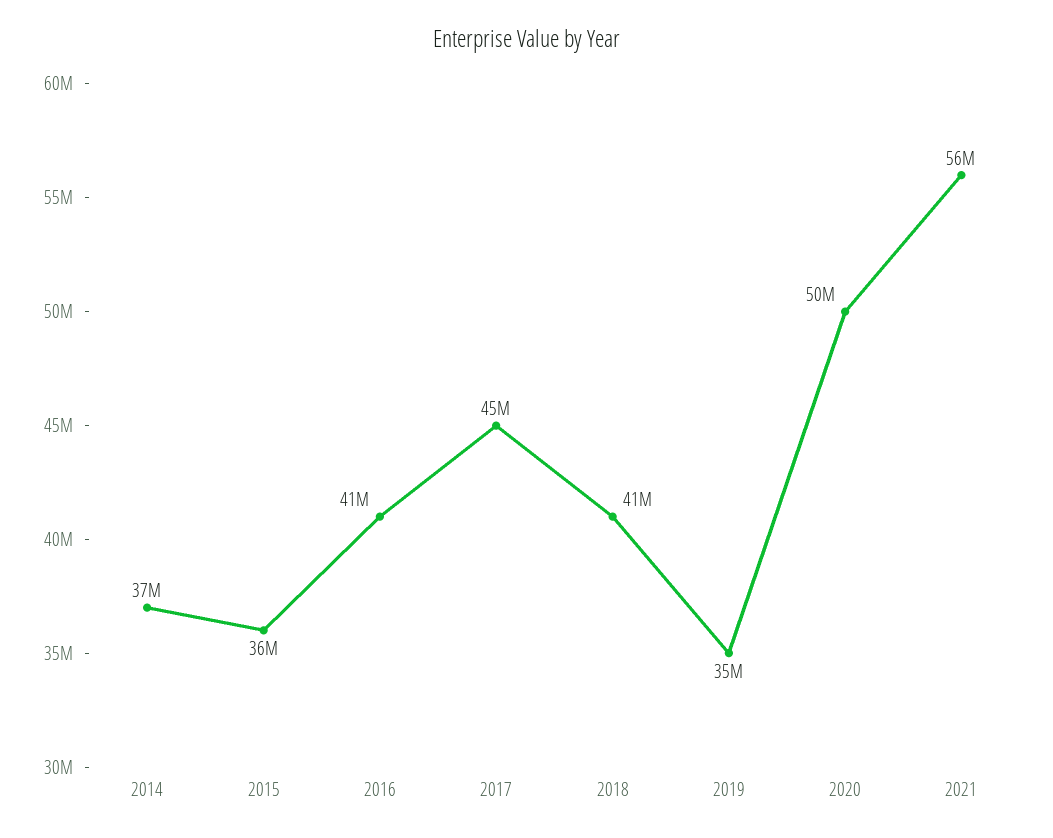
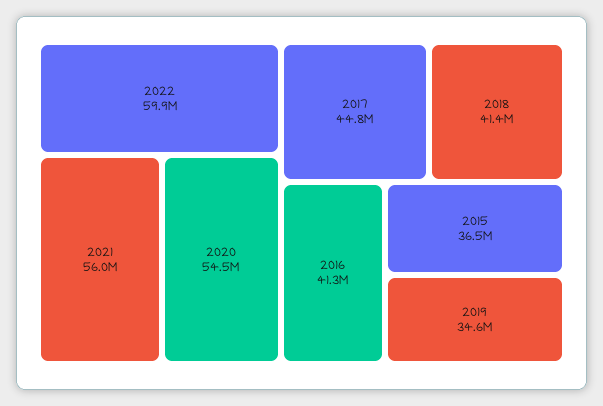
2014: 37000000 -> none
2020: 50000000 -> 54500000
2022: none -> 59900000

